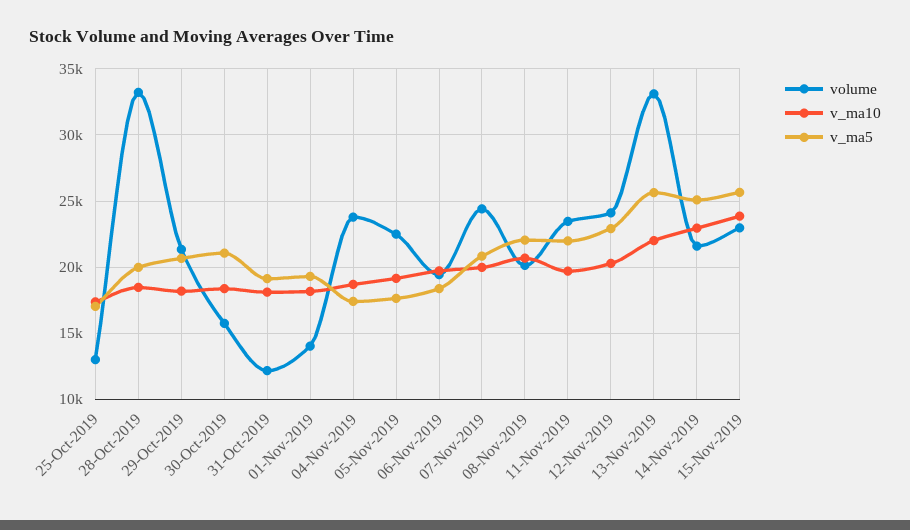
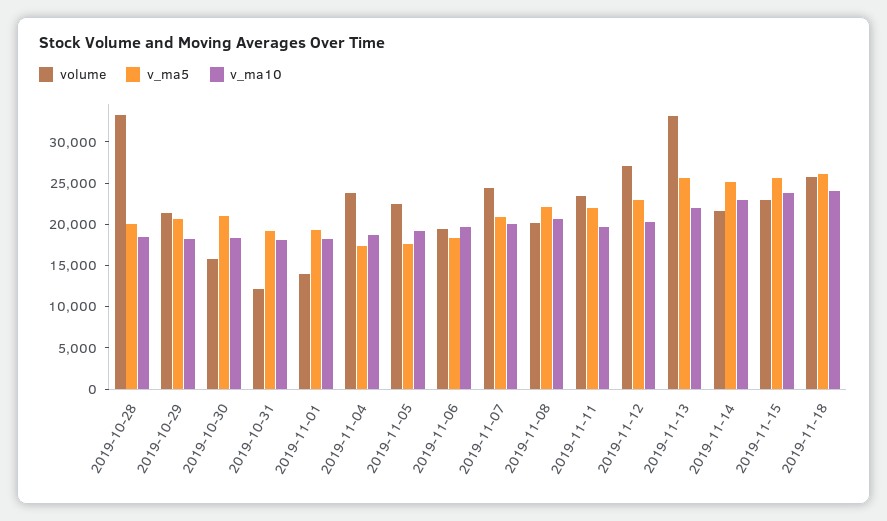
volume, 25-Oct-2019: 13000 -> none
v_ma10, 25-Oct-2019: 17500 -> none
v_ma5, 25-Oct-2019: 17000 -> none
volume, 12-Nov-2019: 24000 -> 27000
volume, 2019-11-18: none -> 26000
v_ma5, 2019-11-18: none -> 26000
v_ma10, 2019-11-18: none -> 24000

